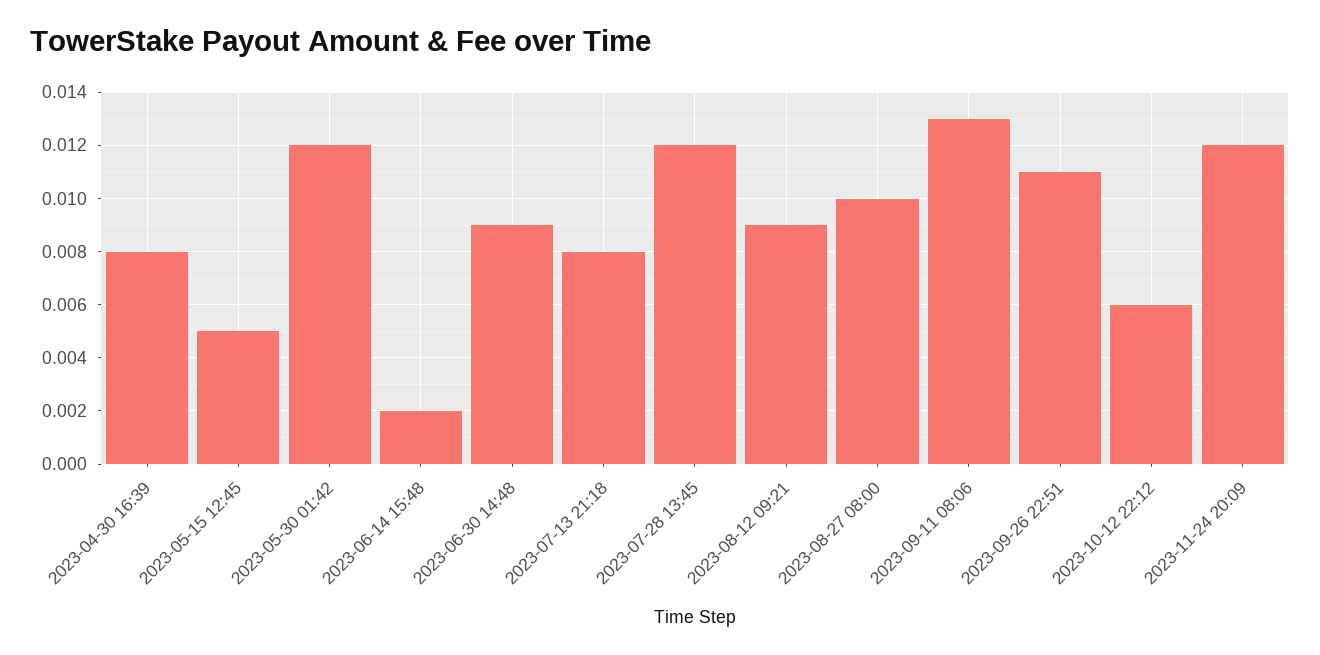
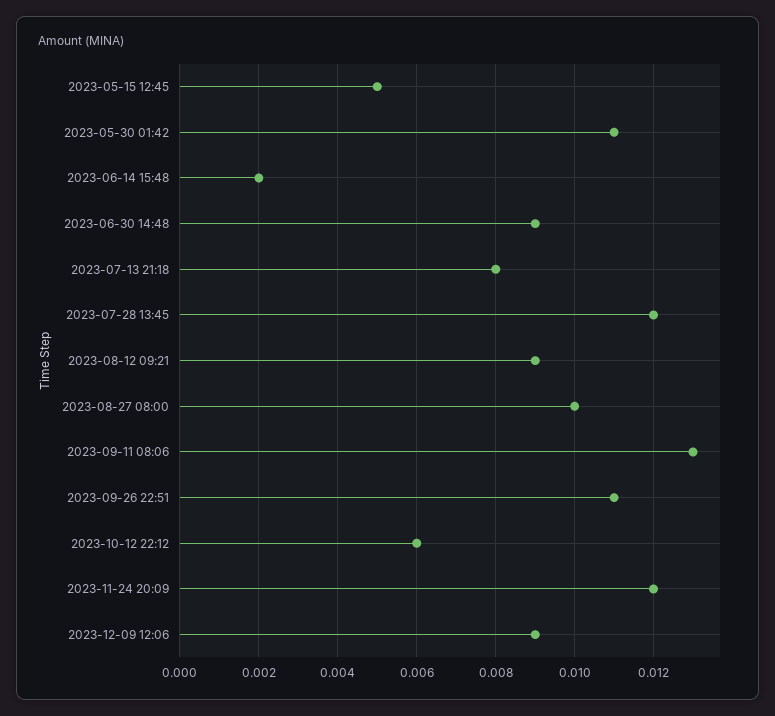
2023-04-30 16:39: 0.008 -> none
2023-05-30 01:42: 0.012 -> 0.011
2023-12-09 12:06: none -> 0.009

